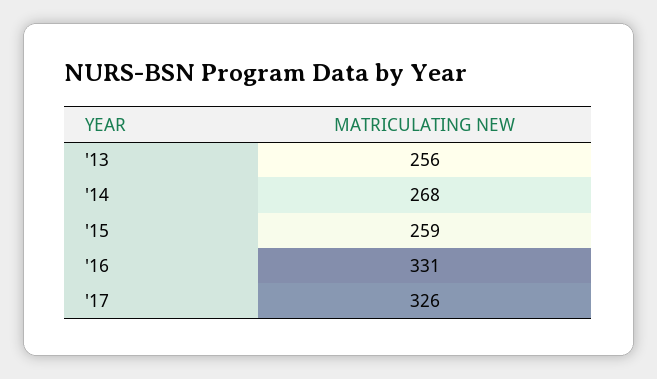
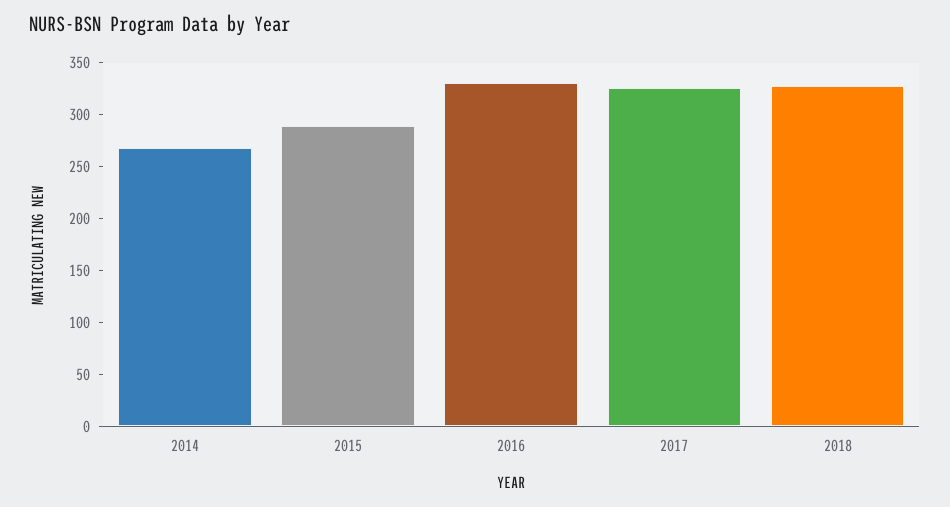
'13: 256 -> none
'15: 259 -> 290
2018: none -> 330

